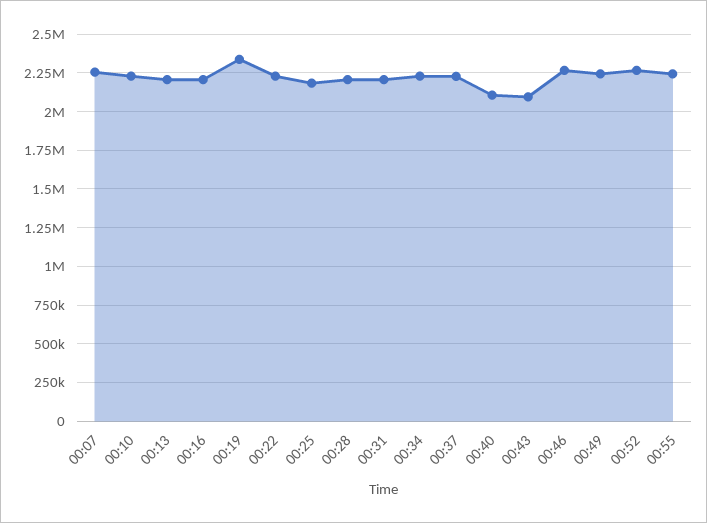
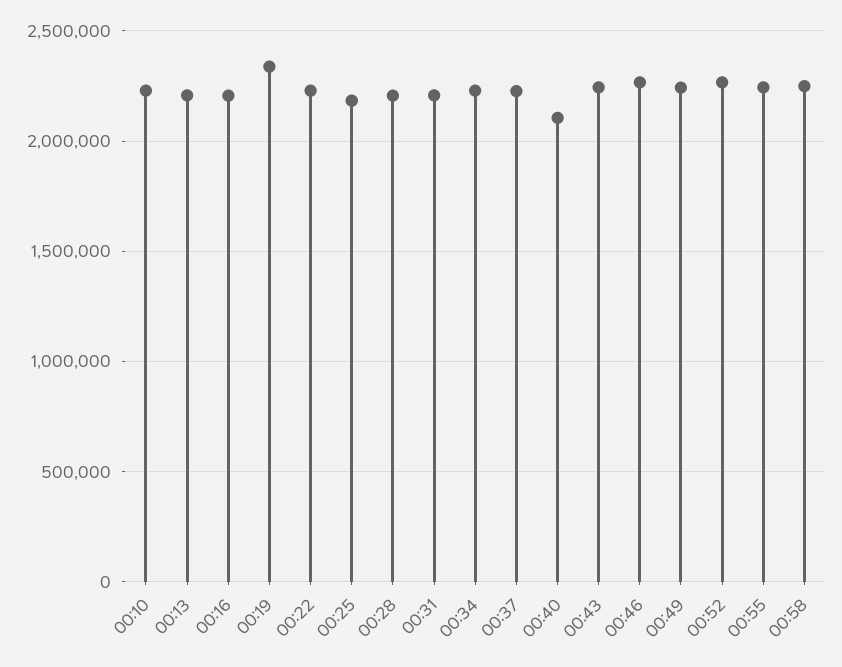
00:07: 2250000 -> none
00:43: 2100000 -> 2250000
00:58: none -> 2250000

